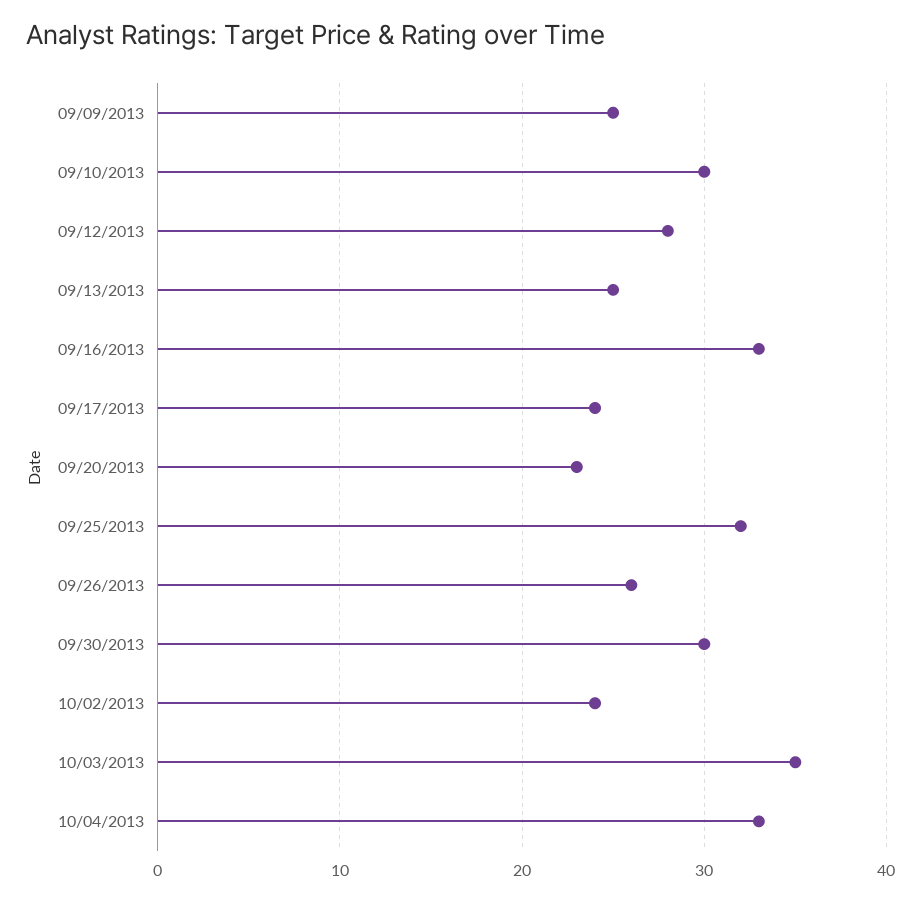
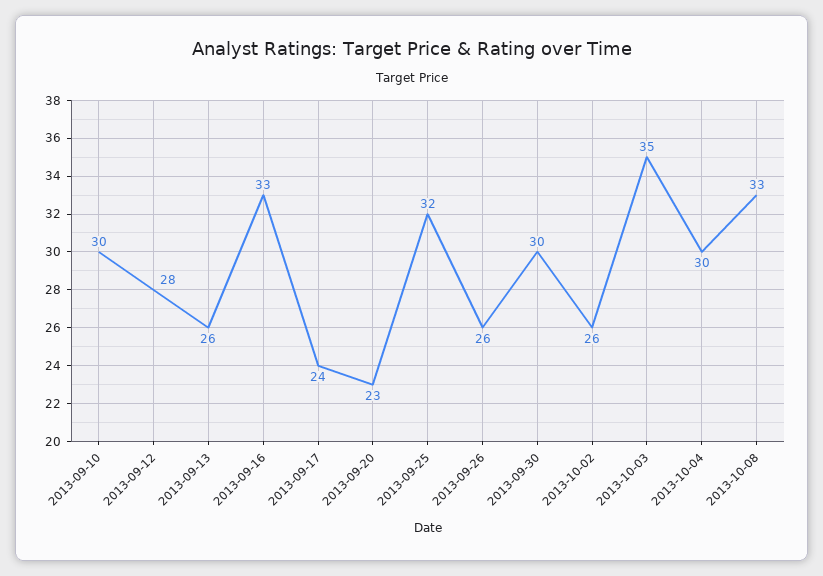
09/09/2013: 25 -> none
09/13/2013: 25 -> 26
10/02/2013: 24 -> 26
10/04/2013: 33 -> 30
2013-10-08: none -> 33

